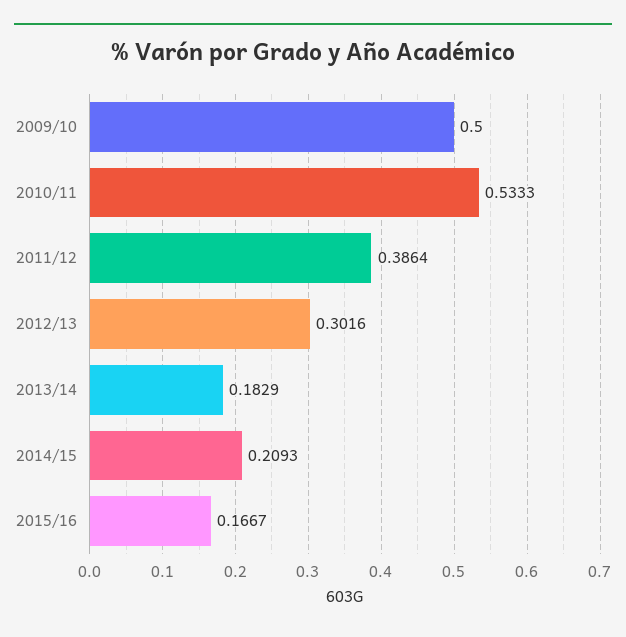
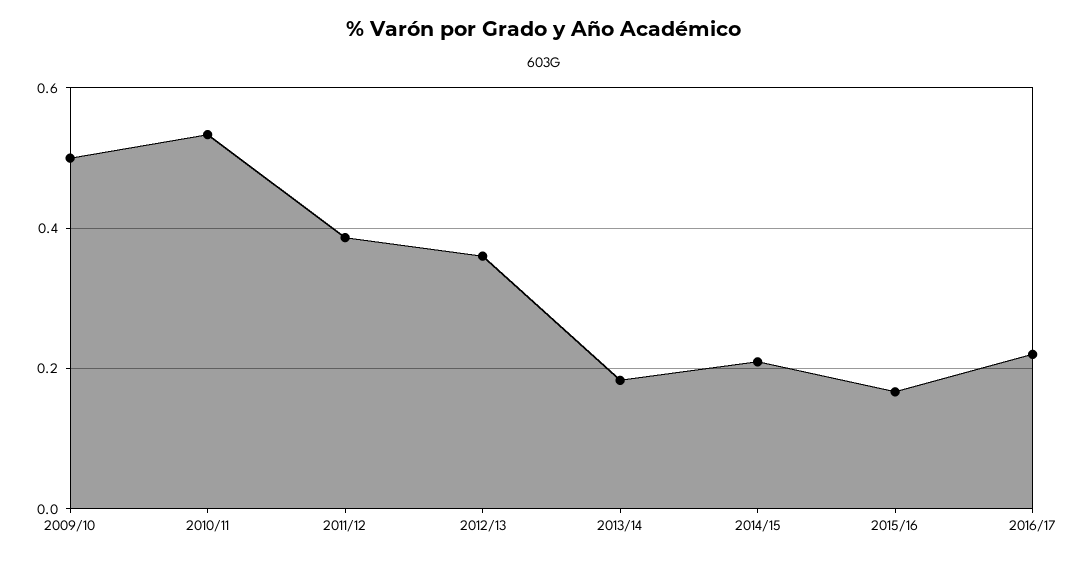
2012/13: 0.3016 -> 0.36
2016/17: none -> 0.22

